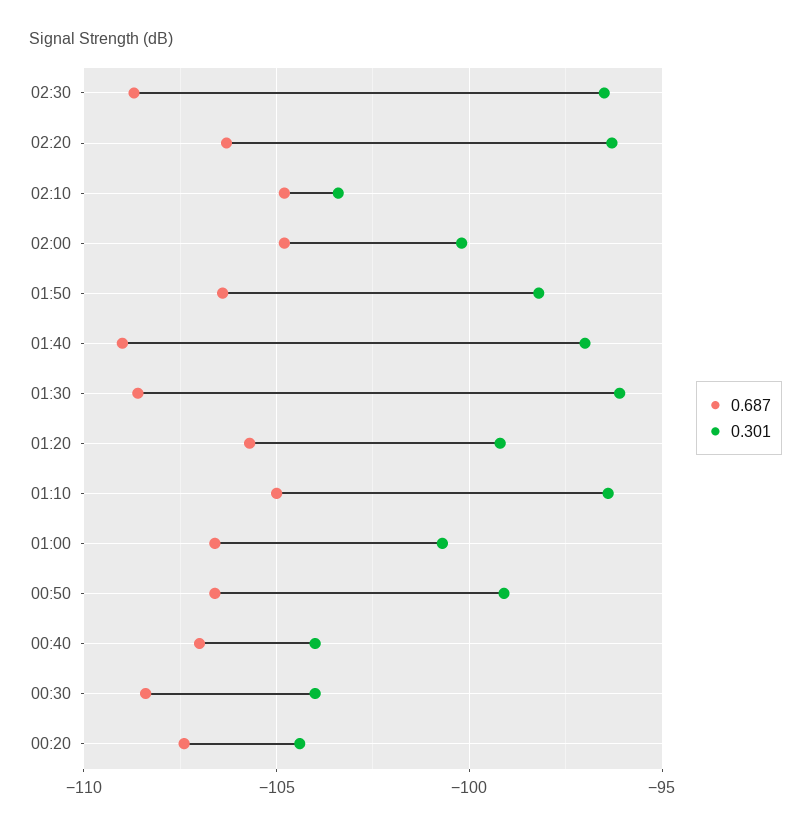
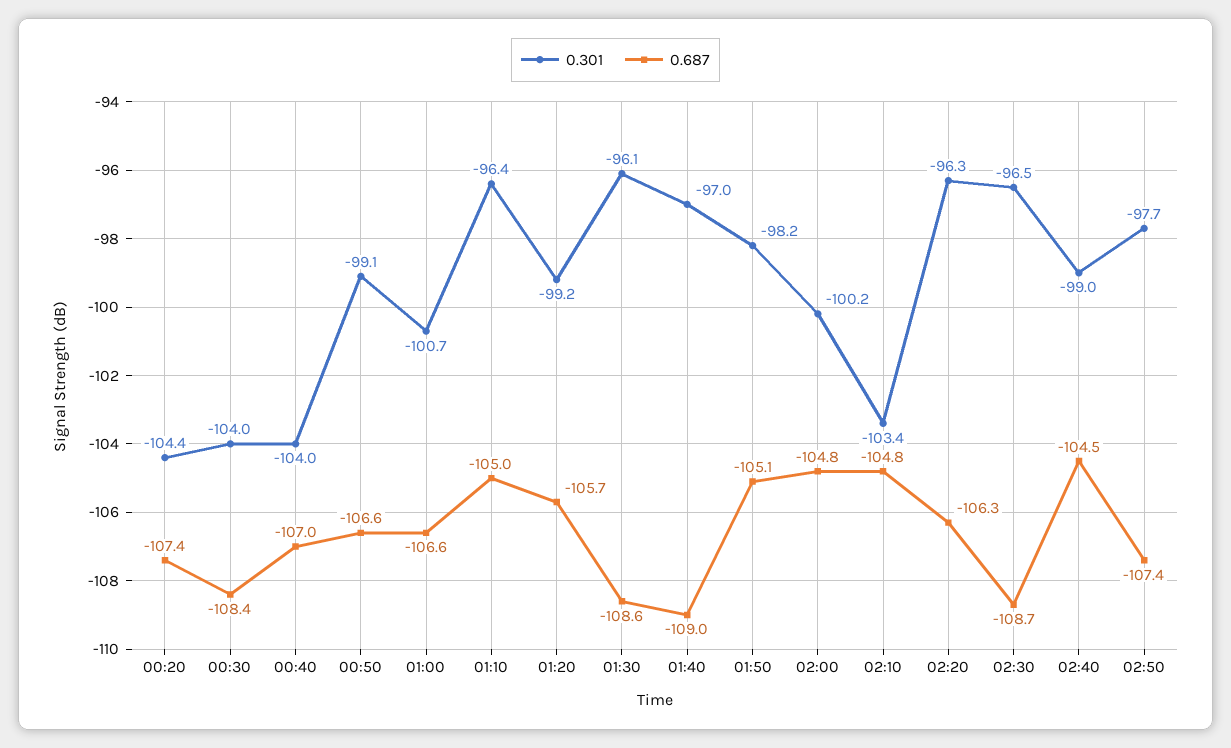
0.687, 01:50: -106.5 -> -105.1
0.301, 02:40: none -> -99
0.687, 02:40: none -> -104.5
0.301, 02:50: none -> -97.7
0.687, 02:50: none -> -107.4

